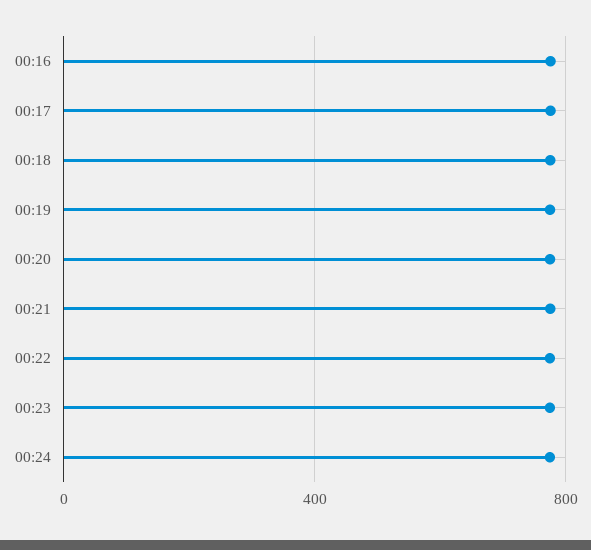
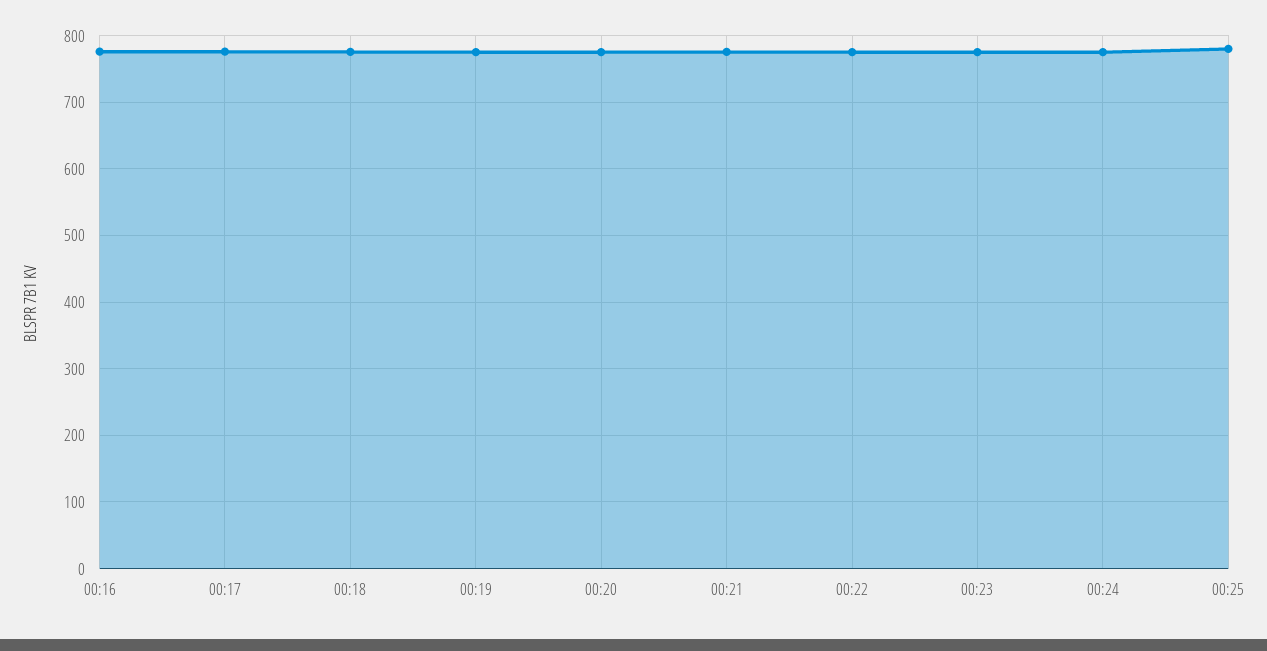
00:25: none -> 780

